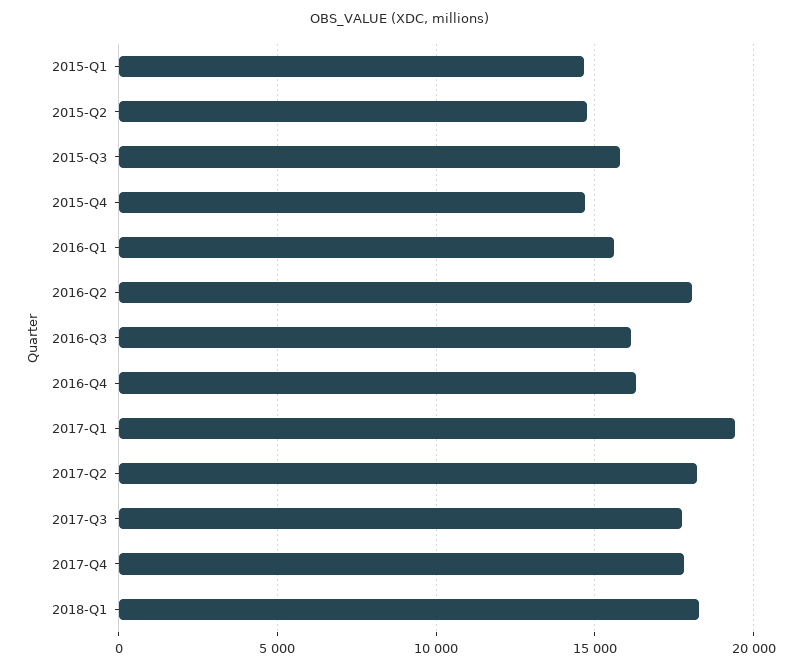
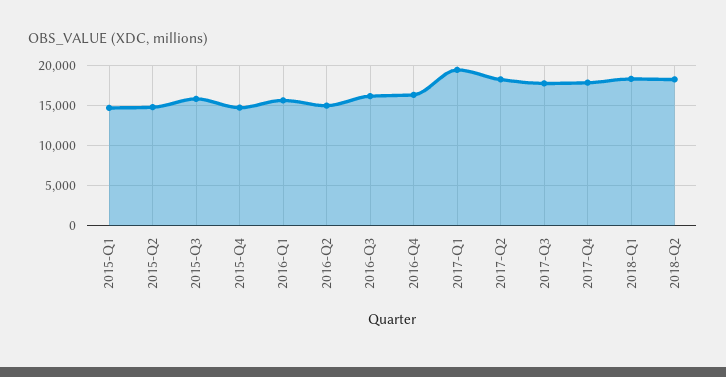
2016-Q2: 18000 -> 15000
2018-Q2: none -> 18000

